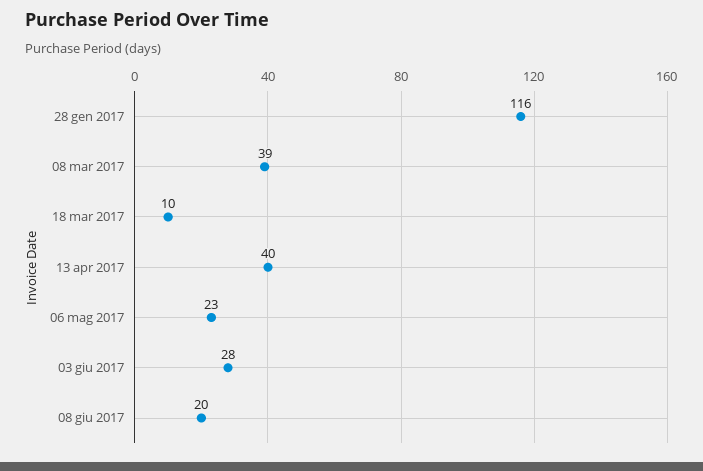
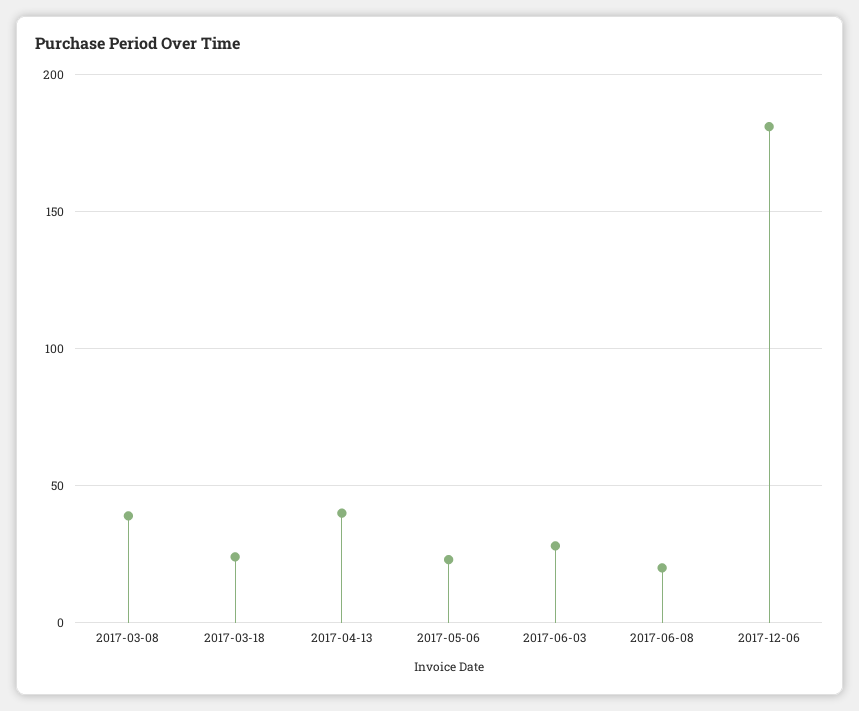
28 gen 2017: 116 -> none
18 mar 2017: 10 -> 25
2017-12-06: none -> 180

